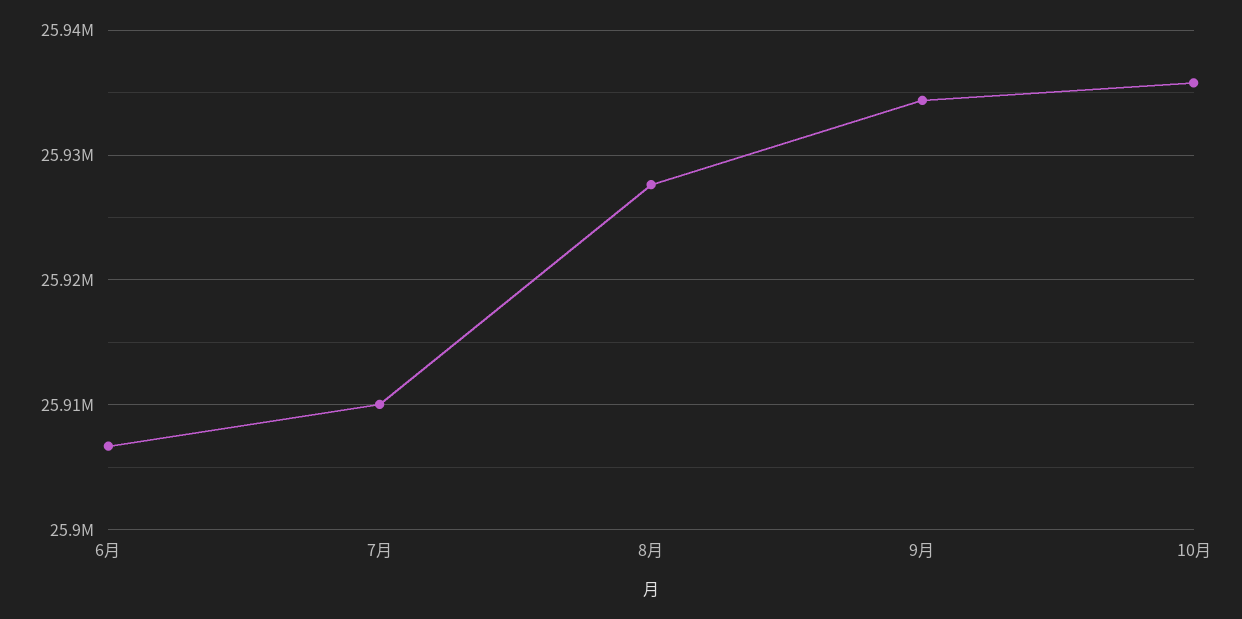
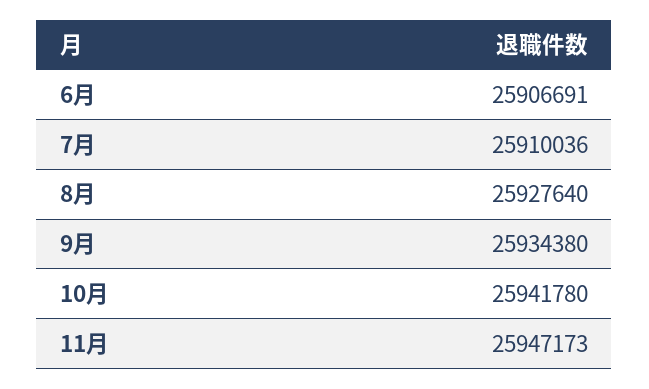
10月: 25936000 -> 25941780
11月: none -> 25947173

